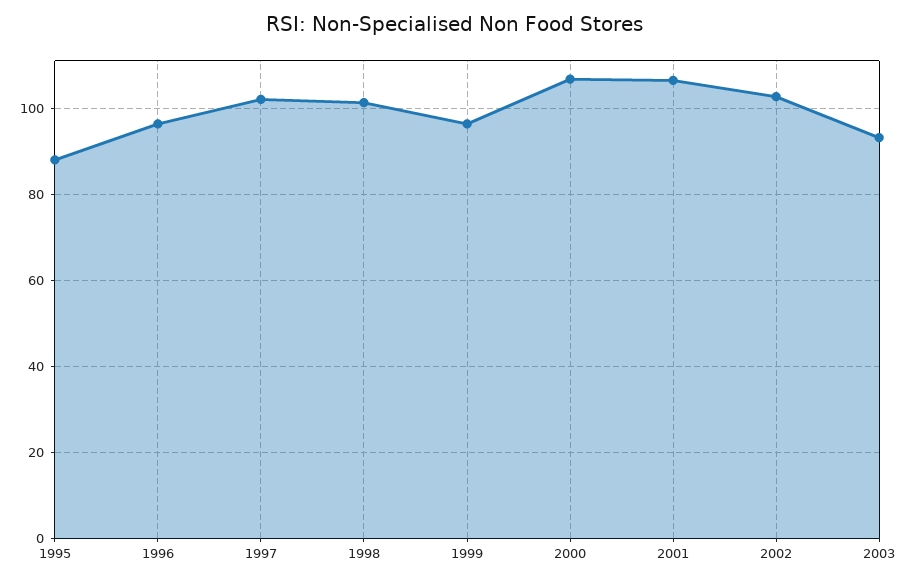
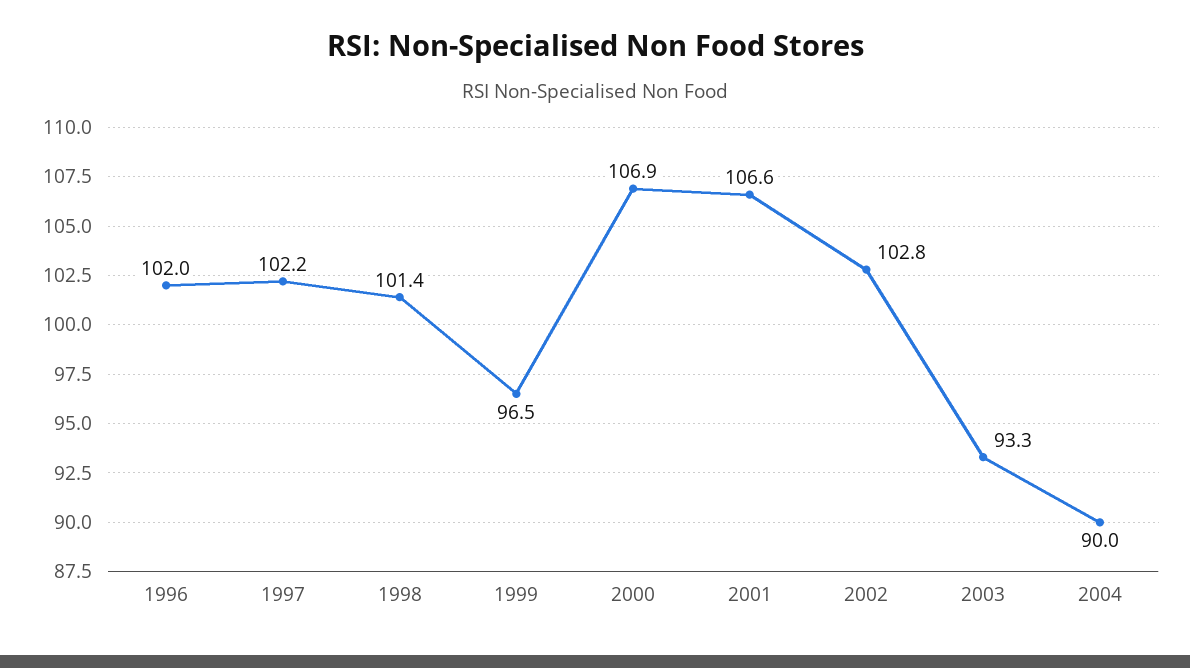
1995: 88 -> none
1996: 96 -> 102
2004: none -> 90

